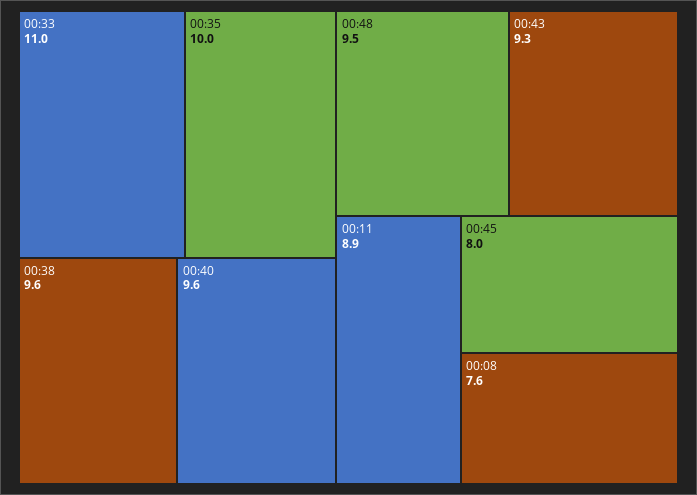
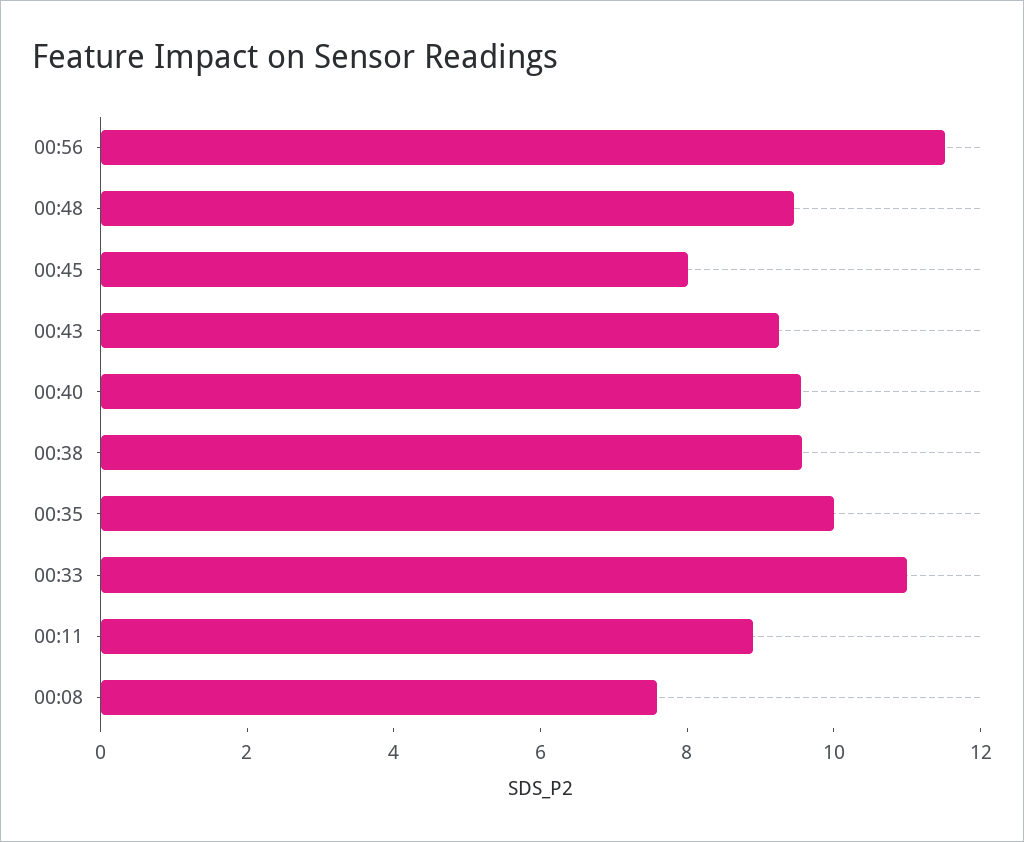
00:56: none -> 11.5

